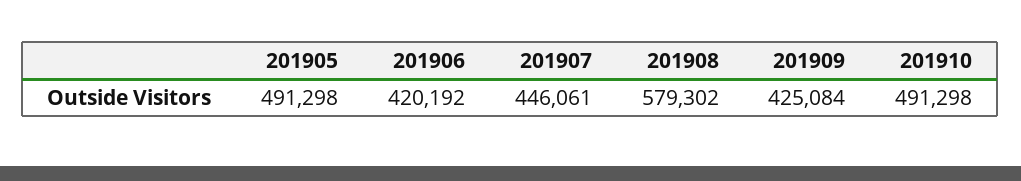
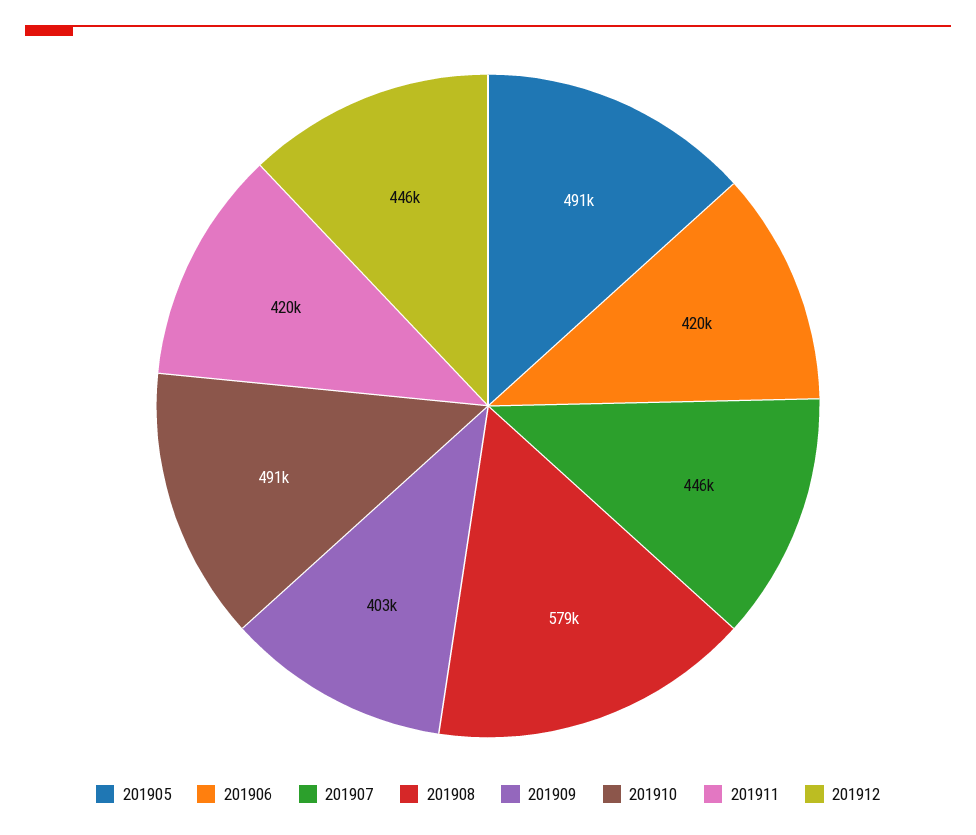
201909: 425084 -> 403000
201911: none -> 420000
201912: none -> 446000

